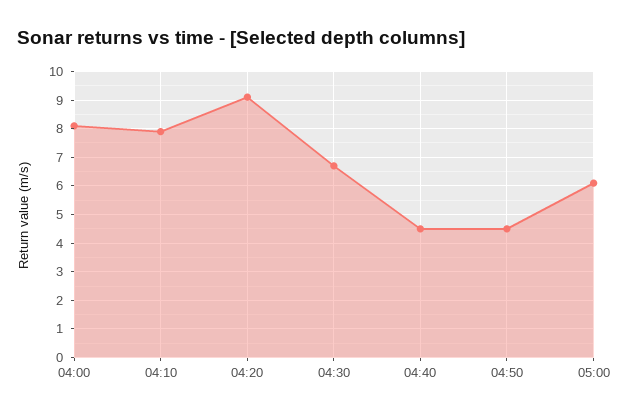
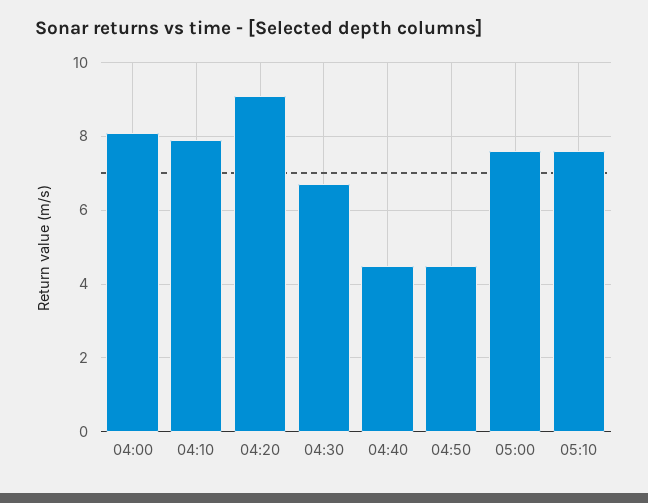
05:00: 6 -> 7.5
05:10: none -> 7.5

